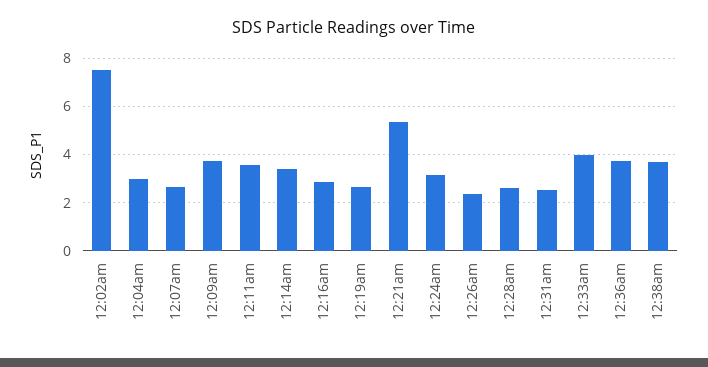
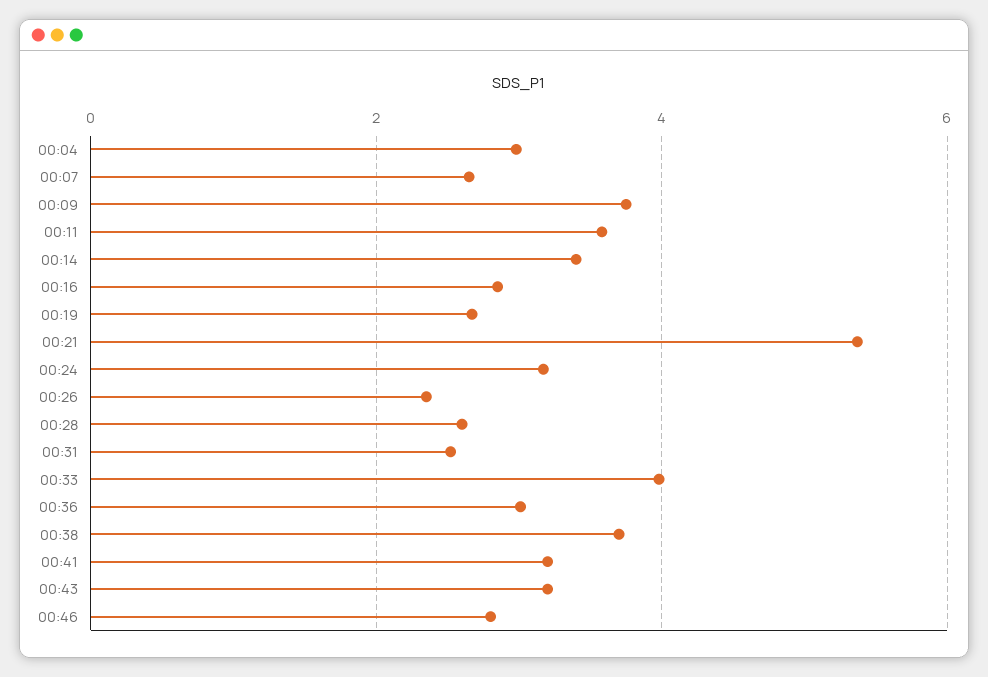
12:02am: 7.5 -> none
12:36am: 3.75 -> 3
00:41: none -> 3.2
00:43: none -> 3.2
00:46: none -> 2.8

